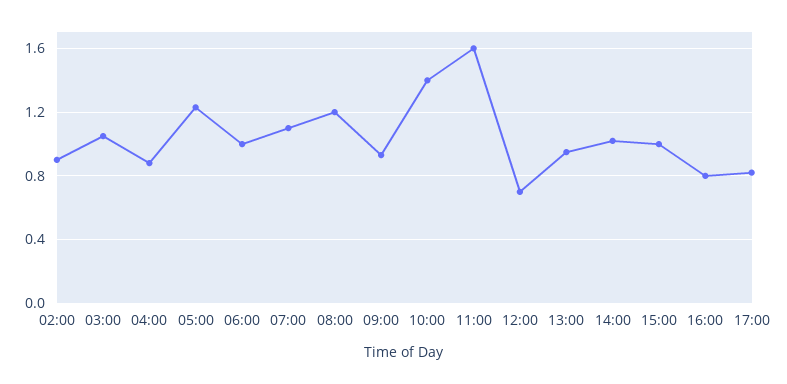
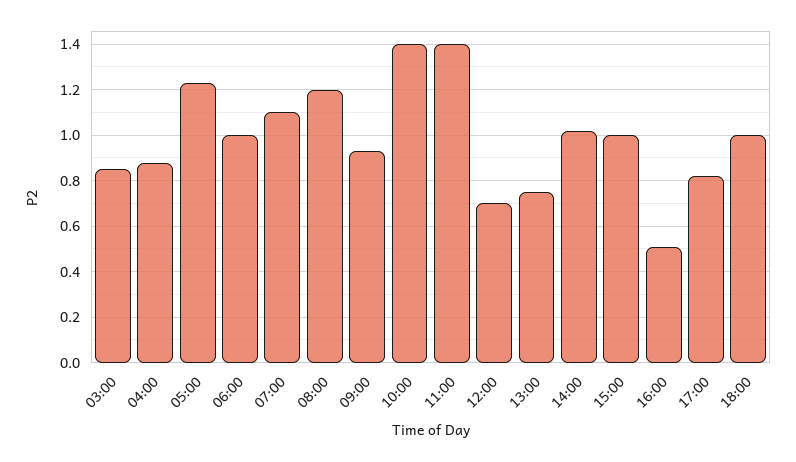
02:00: 0.9 -> none
03:00: 1.05 -> 0.85
11:00: 1.6 -> 1.4
13:00: 0.95 -> 0.75
16:00: 0.8 -> 0.5
18:00: none -> 1

